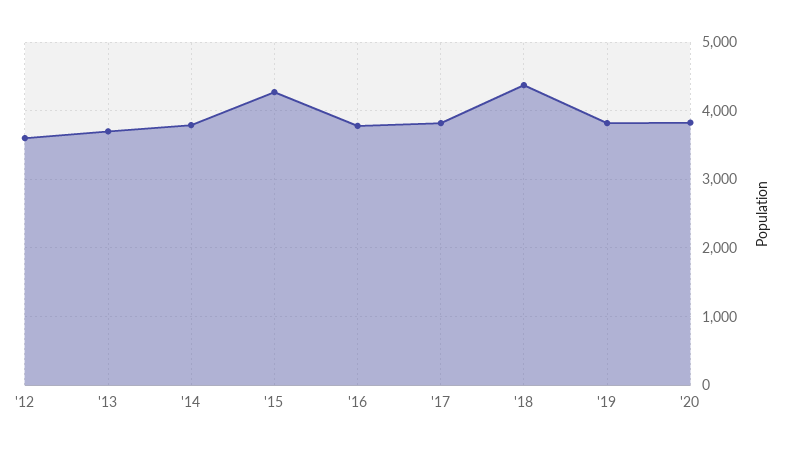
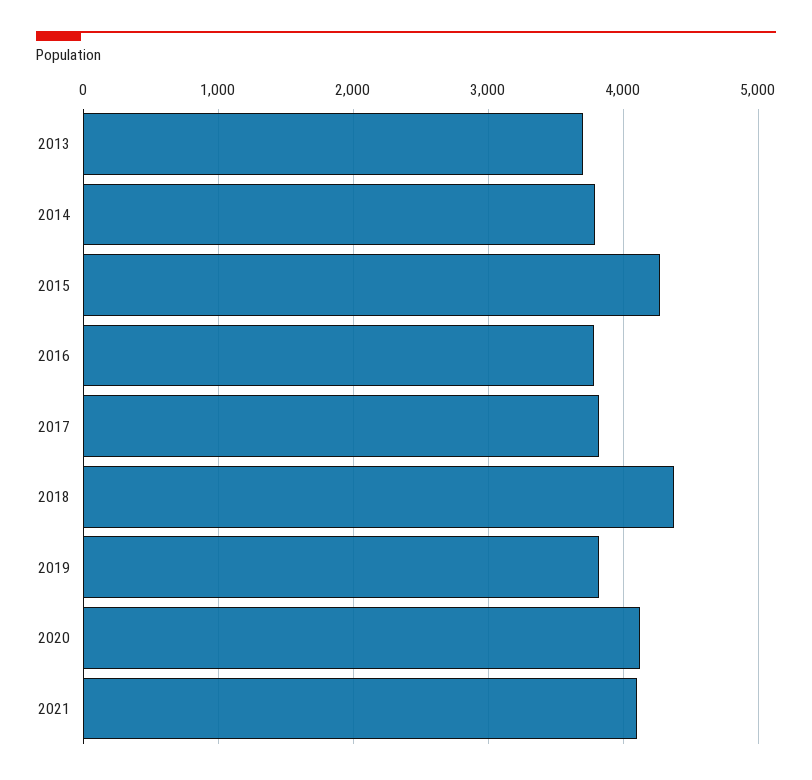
'12: 3600 -> none
'20: 3800 -> 4100
2021: none -> 4100

